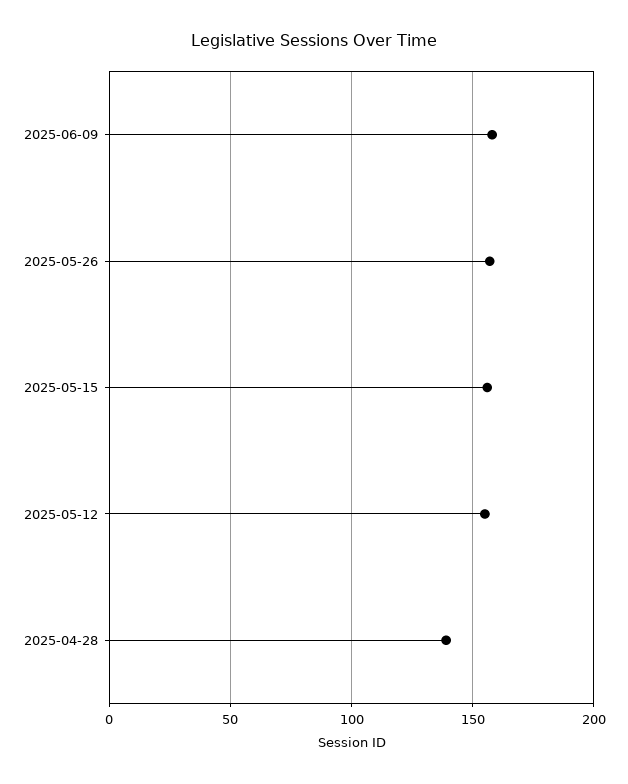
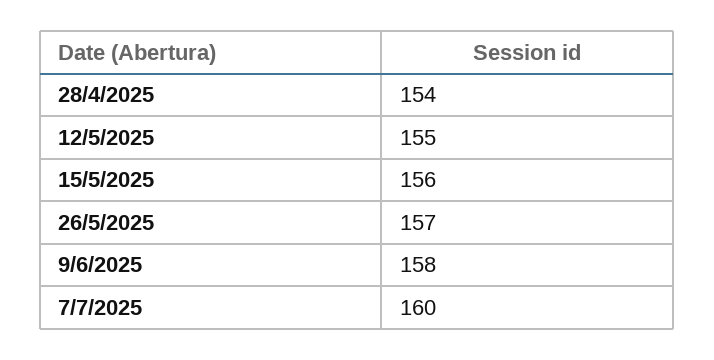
2025-04-28: 140 -> 154
7/7/2025: none -> 160

